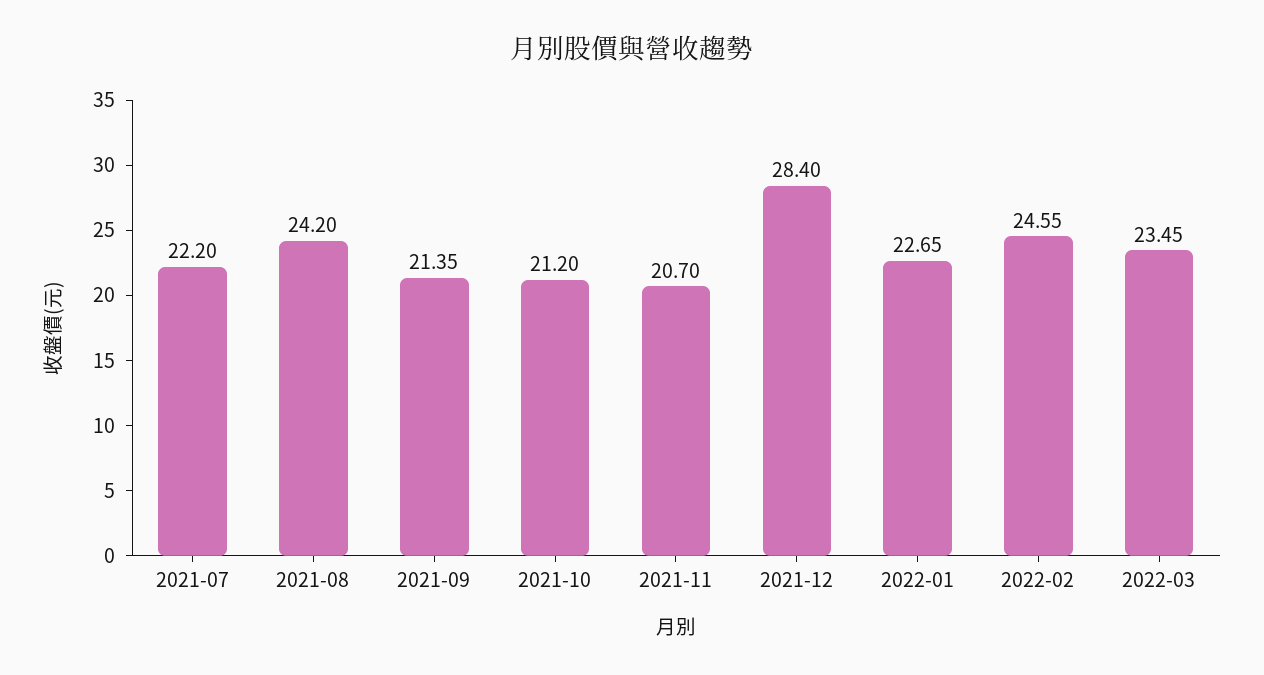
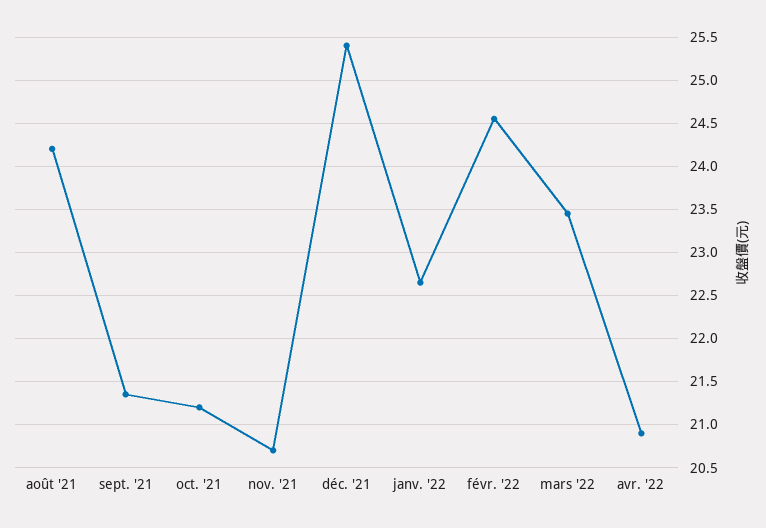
2021-07: 22.2 -> none
2021-12: 28.4 -> 25.4
avr. '22: none -> 20.9

